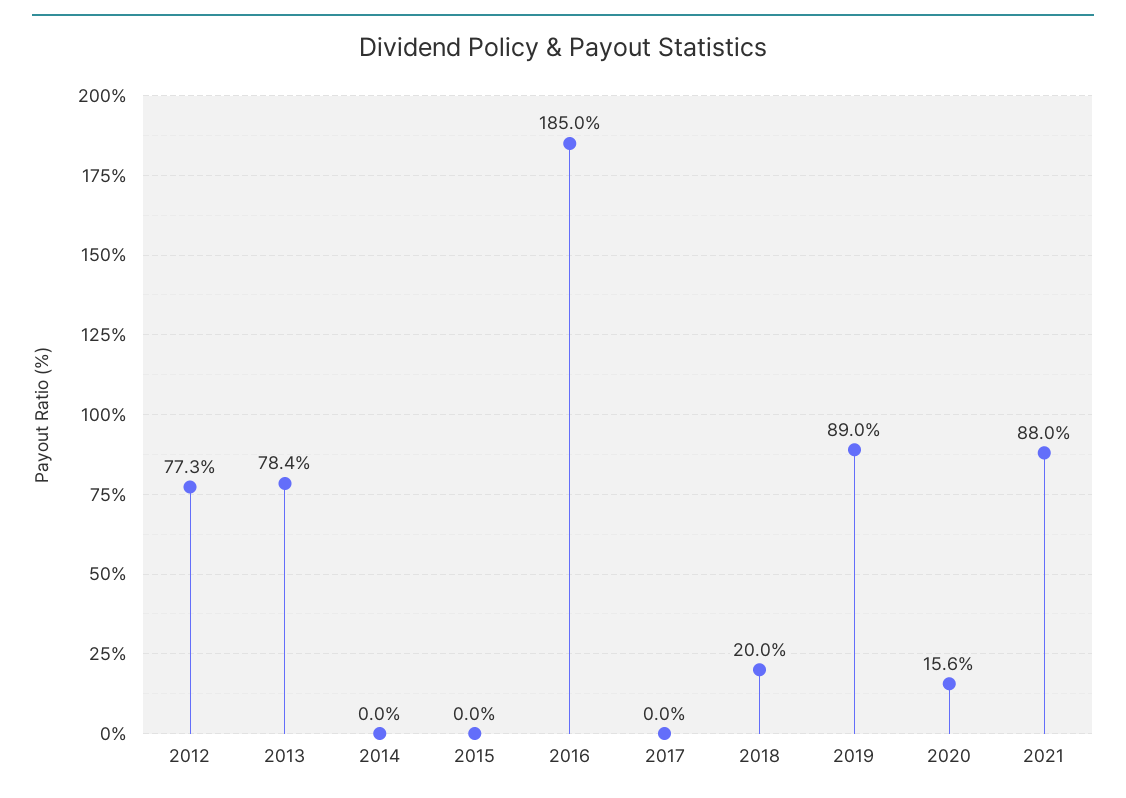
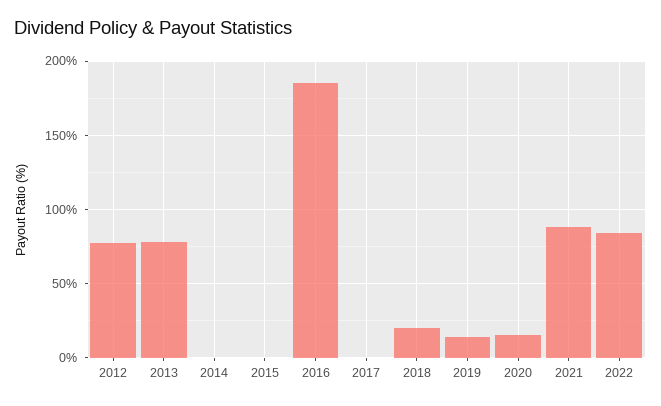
2019: 89 -> 15
2022: none -> 85

